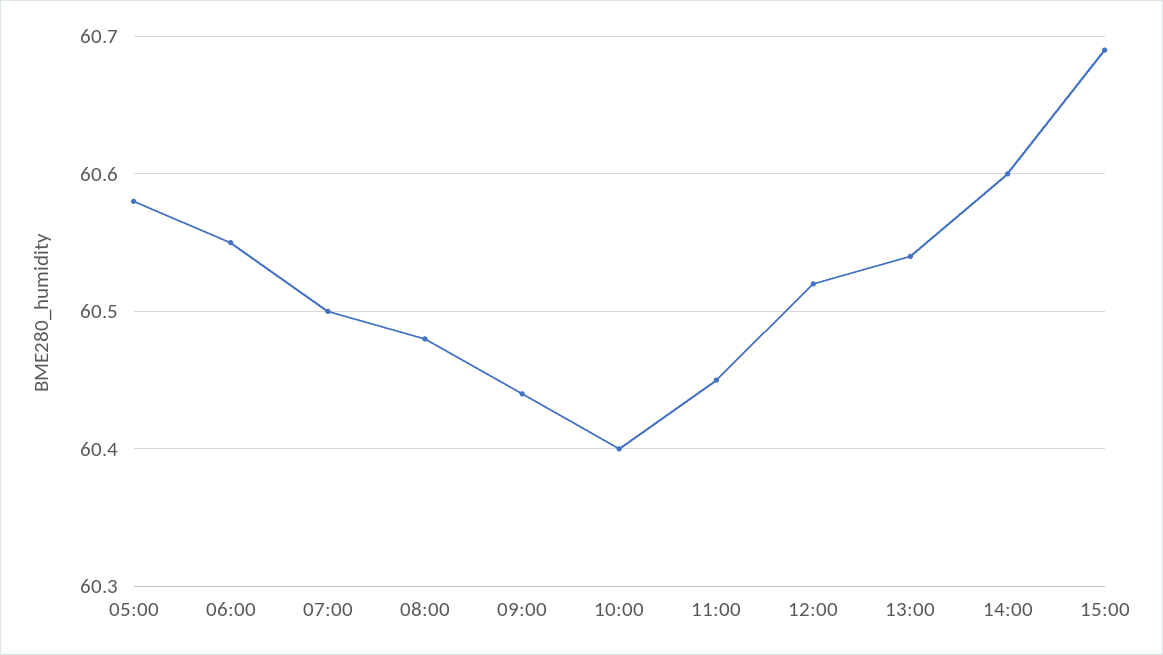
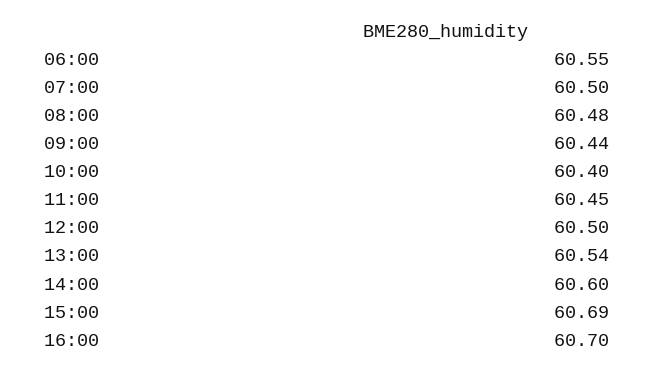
05:00: 60.58 -> none
12:00: 60.52 -> 60.5
16:00: none -> 60.7

